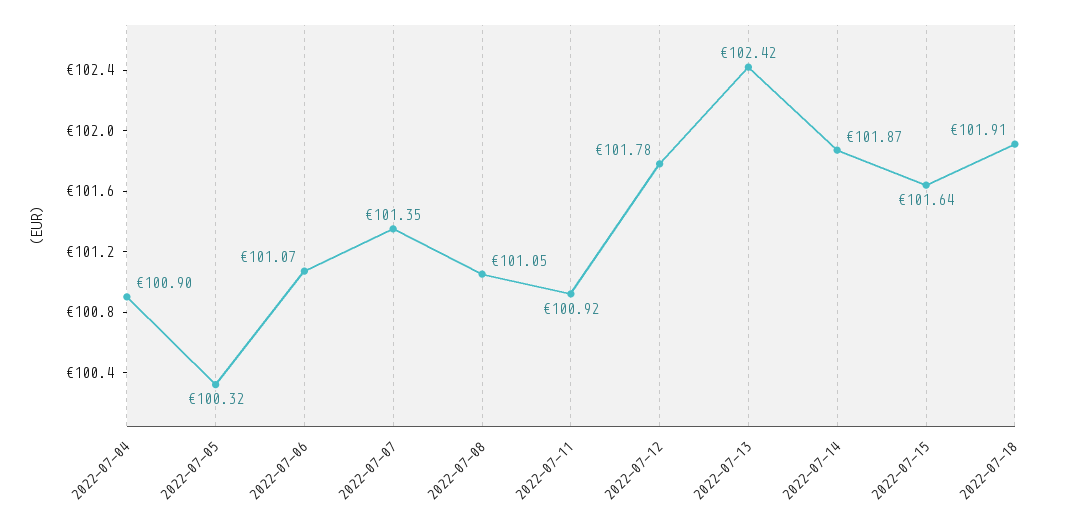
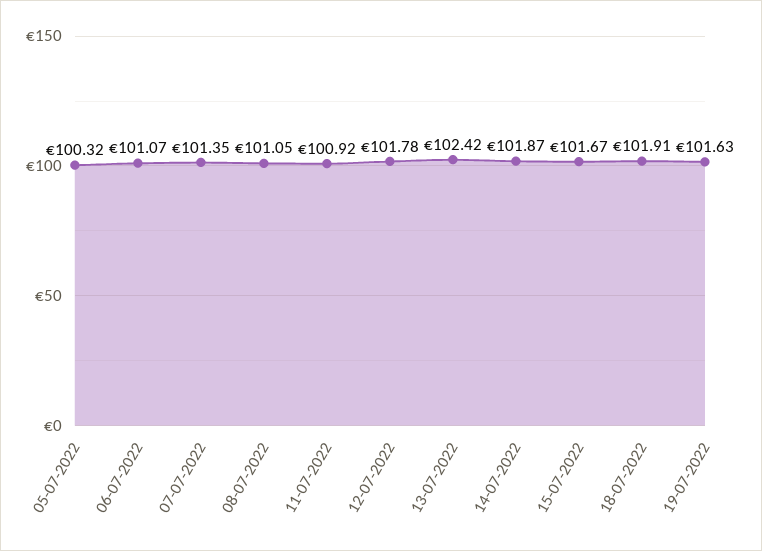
2022-07-04: 100.9 -> none
2022-07-15: 101.64 -> 101.67
19-07-2022: none -> 101.63

